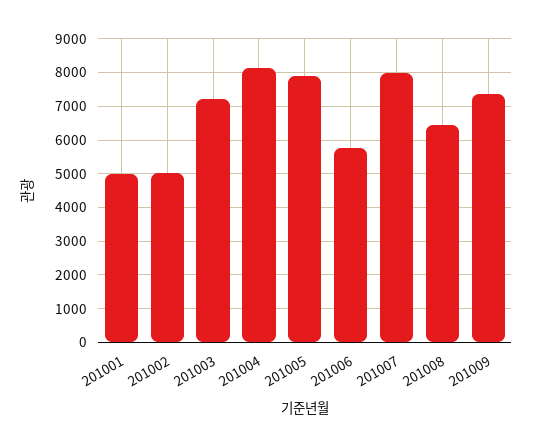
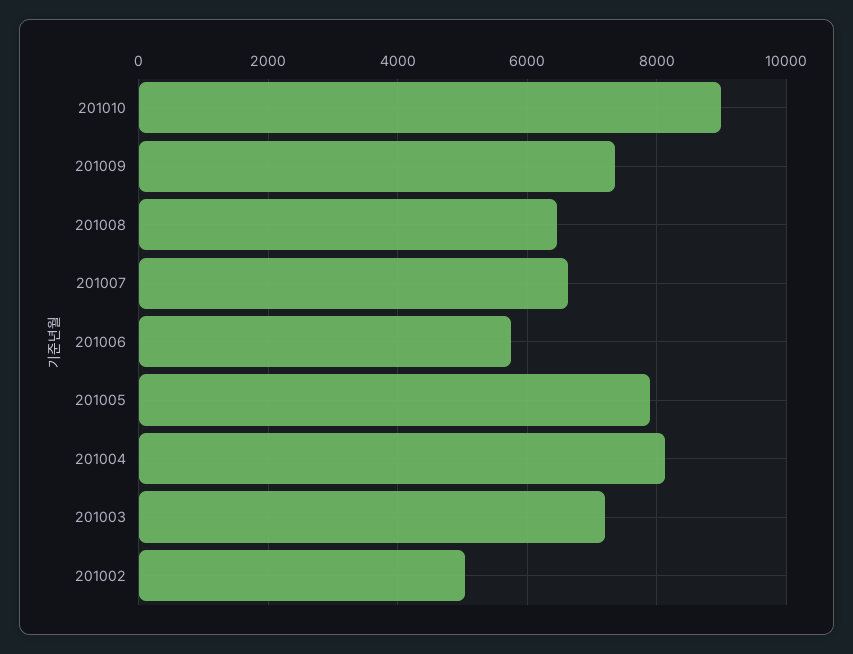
201001: 5000 -> none
201007: 8000 -> 6600
201010: none -> 9000

